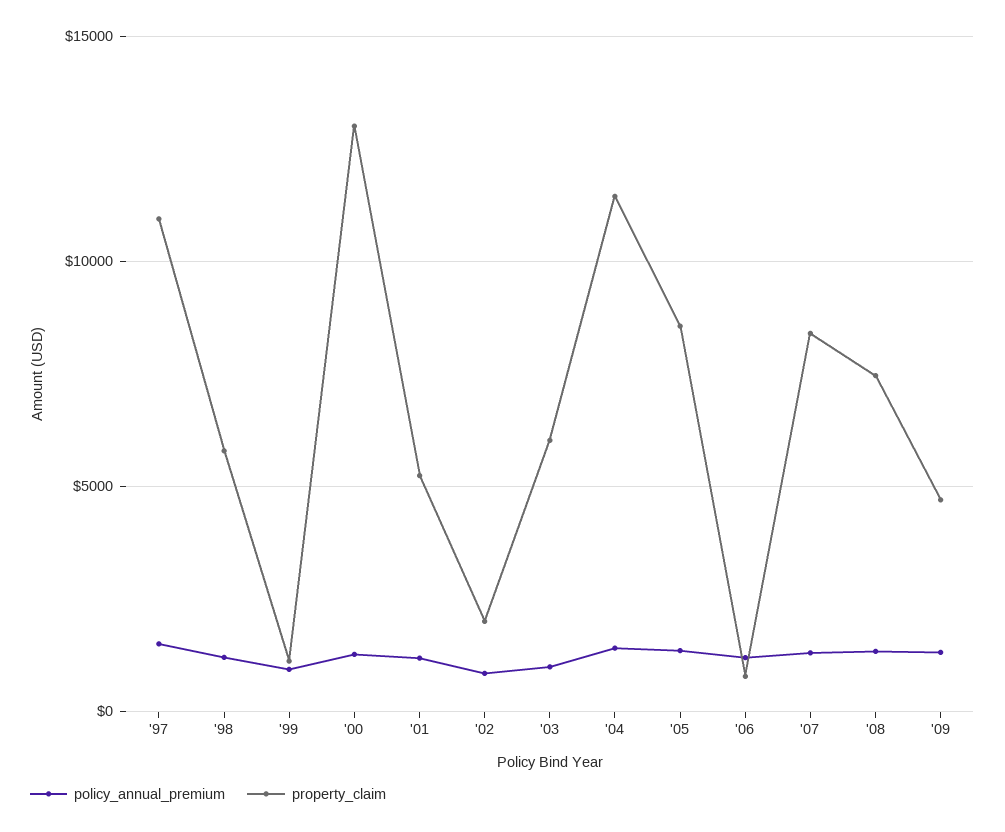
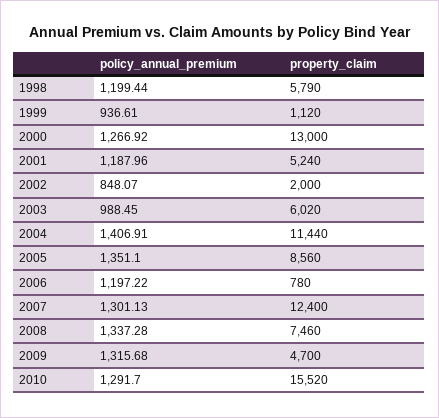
policy_annual_premium, '97: 1500 -> none
property_claim, '97: 11000 -> none
property_claim, '07: 8500 -> 12400
policy_annual_premium, 2010: none -> 1291.7
property_claim, 2010: none -> 15520

